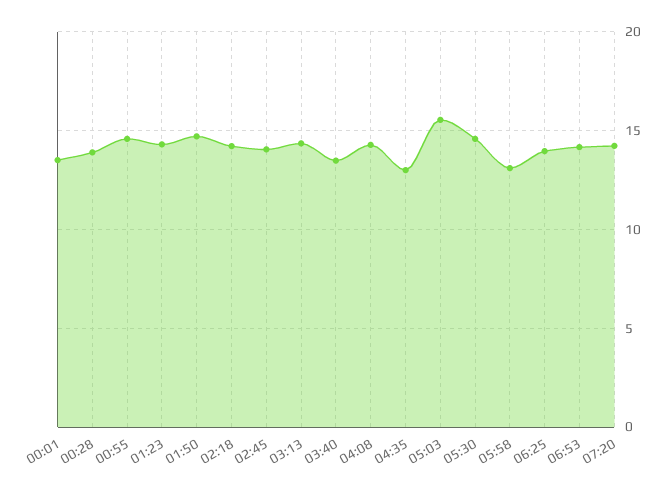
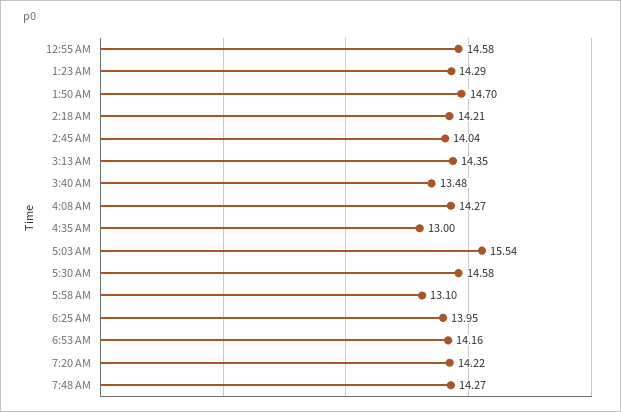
00:01: 13.5 -> none
00:28: 14 -> none
7:48 AM: none -> 14.27

